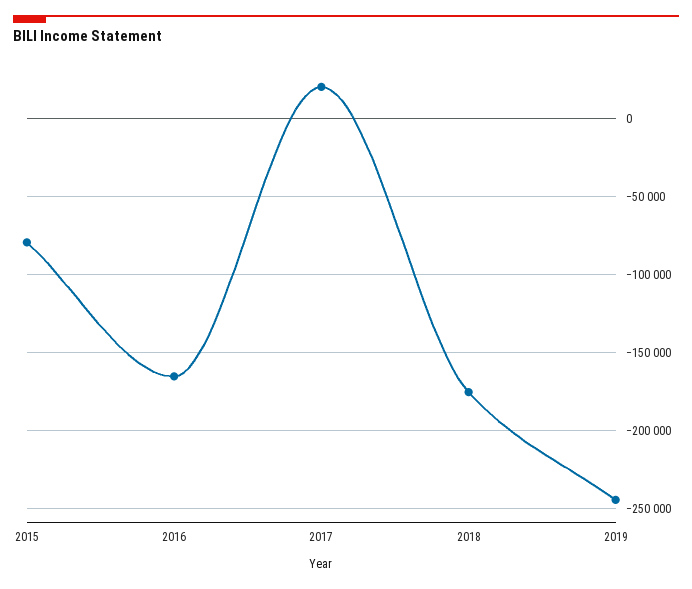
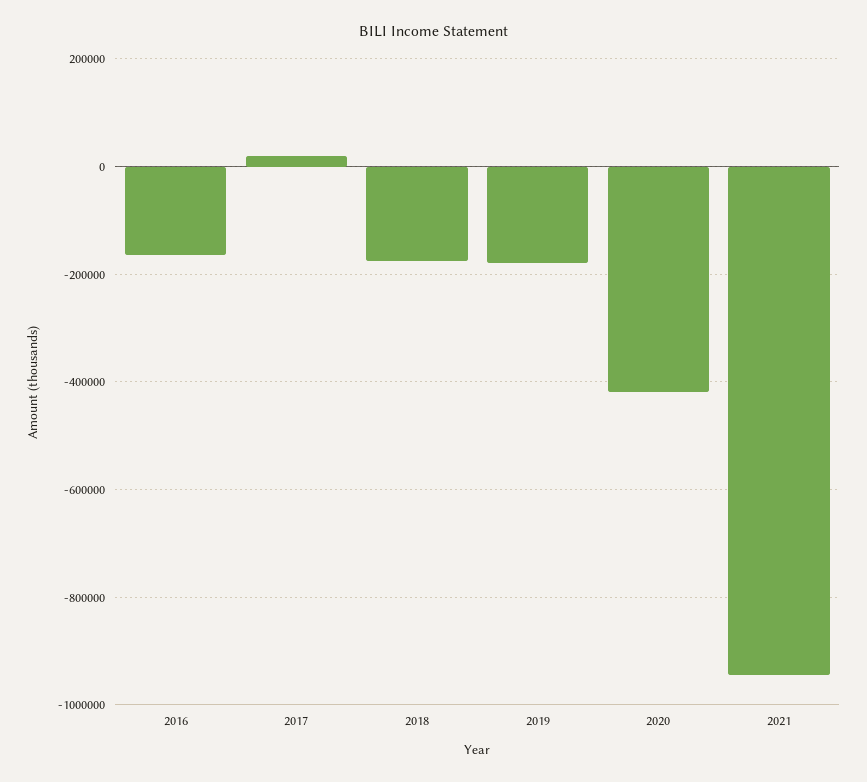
2015: -80000 -> none
2019: -245000 -> -180000
2020: none -> -420000
2021: none -> -940000

